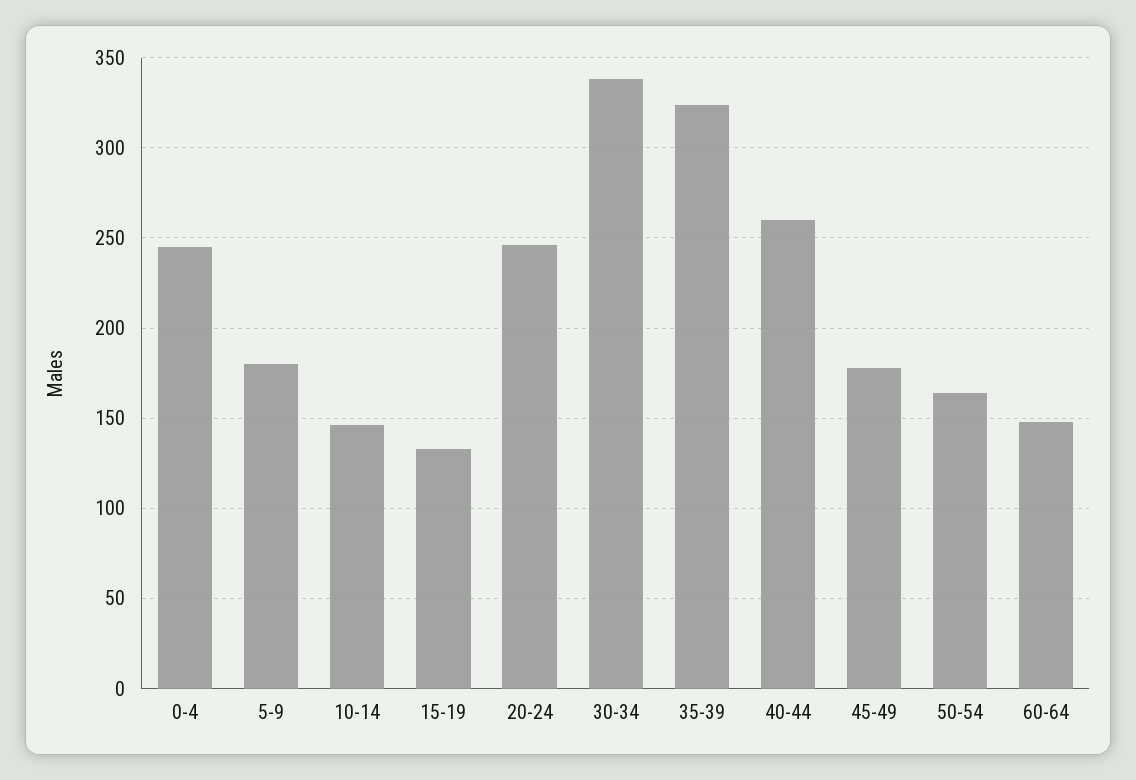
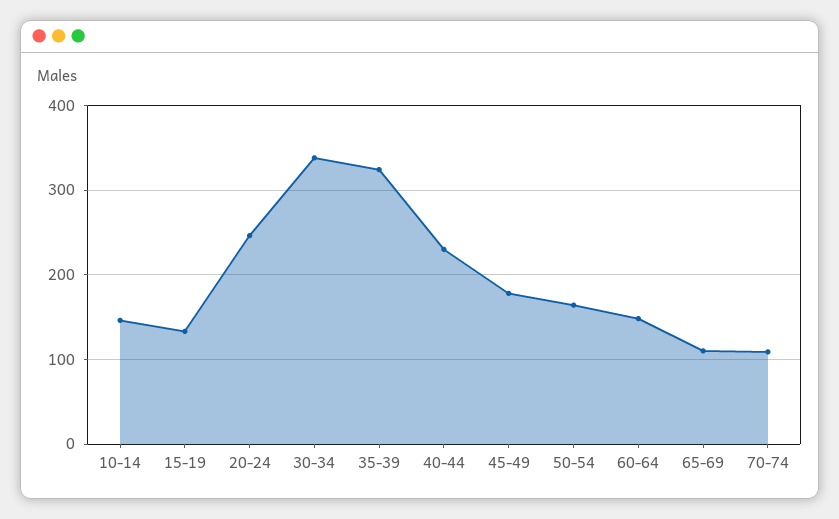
0-4: 245 -> none
5-9: 180 -> none
40-44: 260 -> 230
65-69: none -> 110
70-74: none -> 110

